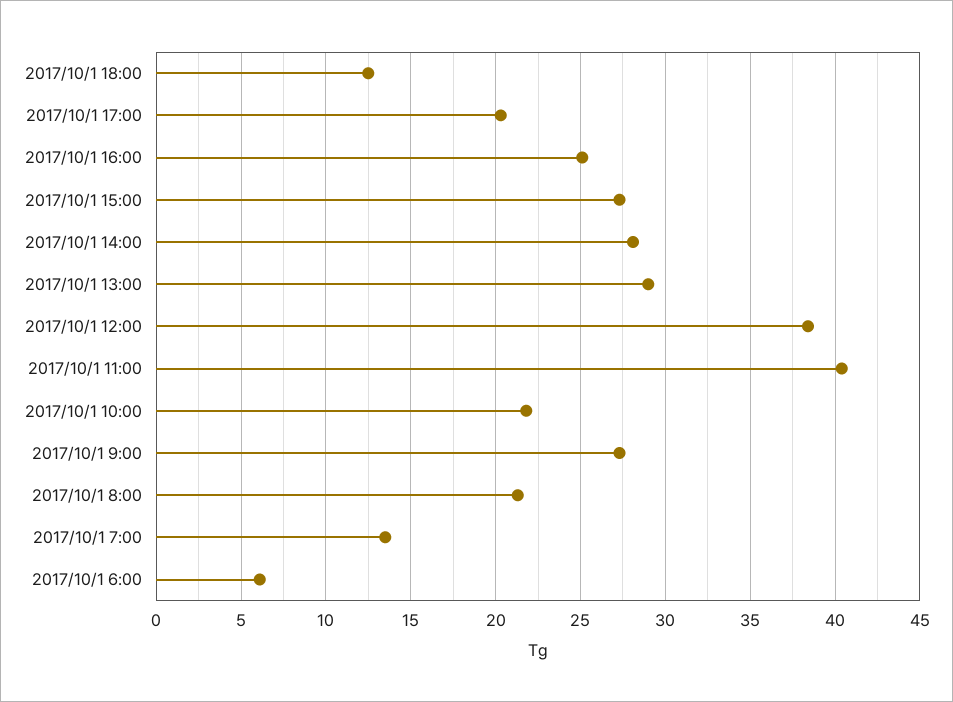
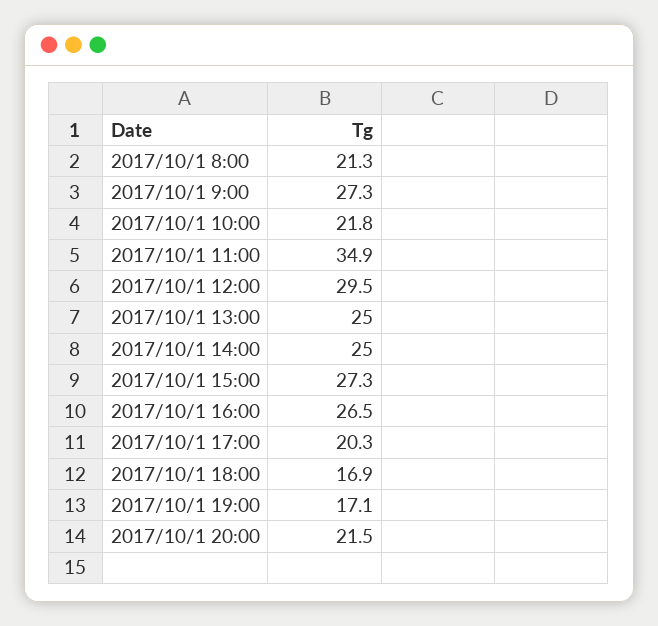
2017/10/1 18:00: 12.5 -> 16.9
2017/10/1 16:00: 25 -> 26.5
2017/10/1 14:00: 28 -> 25
2017/10/1 13:00: 29 -> 25
2017/10/1 12:00: 38.5 -> 29.5
2017/10/1 11:00: 40.5 -> 34.9
2017/10/1 7:00: 13.5 -> none
2017/10/1 6:00: 6 -> none
2017/10/1 19:00: none -> 17.1
2017/10/1 20:00: none -> 21.5

